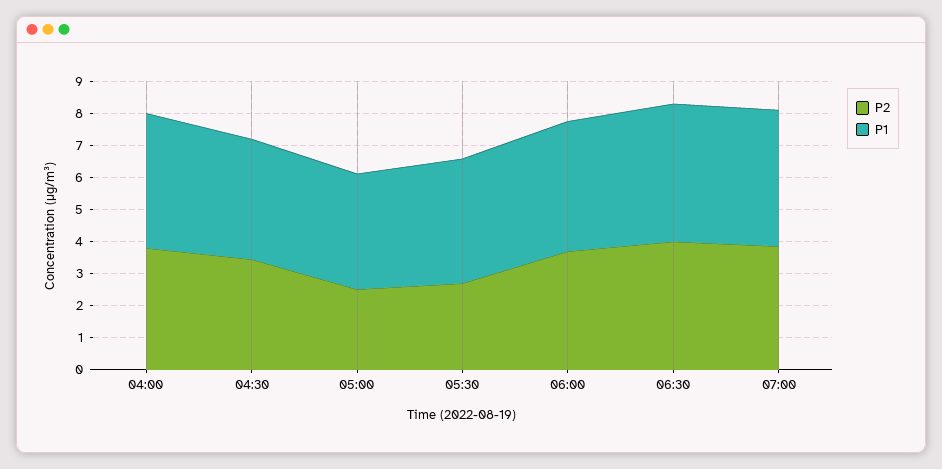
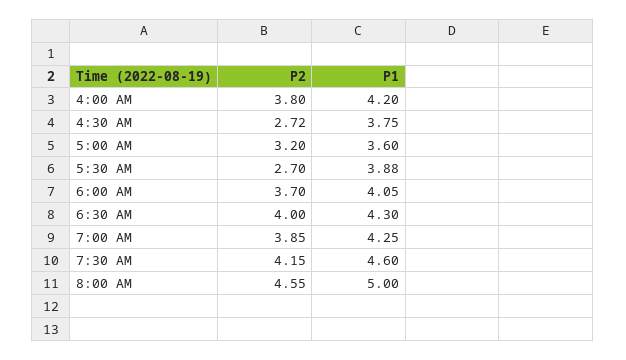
P2, 04:30: 3.5 -> 2.72
P2, 05:00: 2.5 -> 3.2
P2, 7:30 AM: none -> 4.15
P1, 7:30 AM: none -> 4.6
P2, 8:00 AM: none -> 4.55
P1, 8:00 AM: none -> 5

